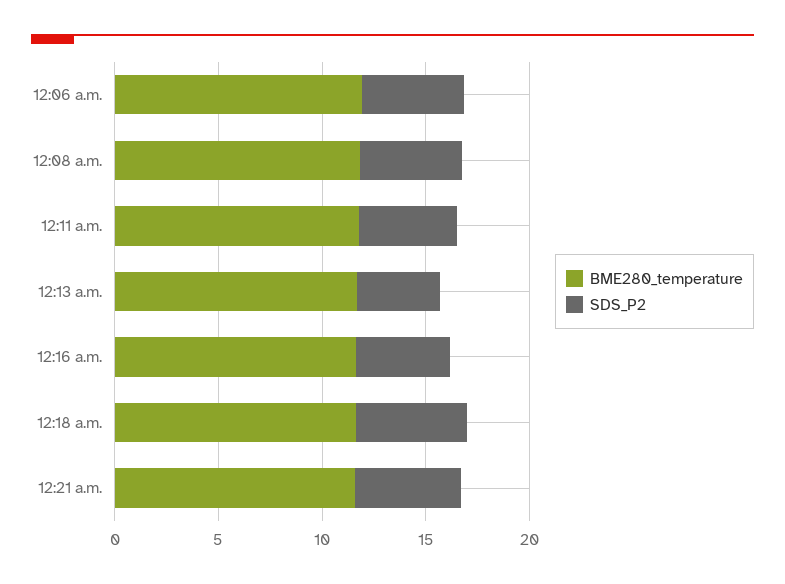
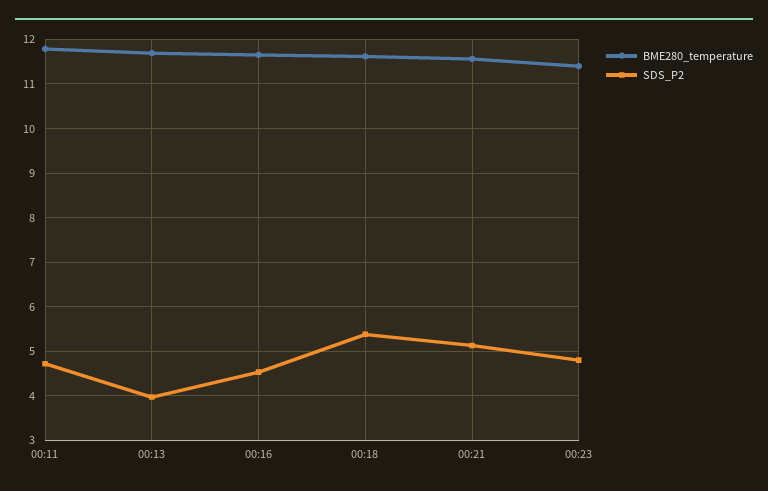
BME280_temperature, 12:06 a.m.: 12 -> none
SDS_P2, 12:06 a.m.: 5 -> none
BME280_temperature, 12:08 a.m.: 12 -> none
SDS_P2, 12:08 a.m.: 5 -> none
BME280_temperature, 00:23: none -> 11.4
SDS_P2, 00:23: none -> 4.8

